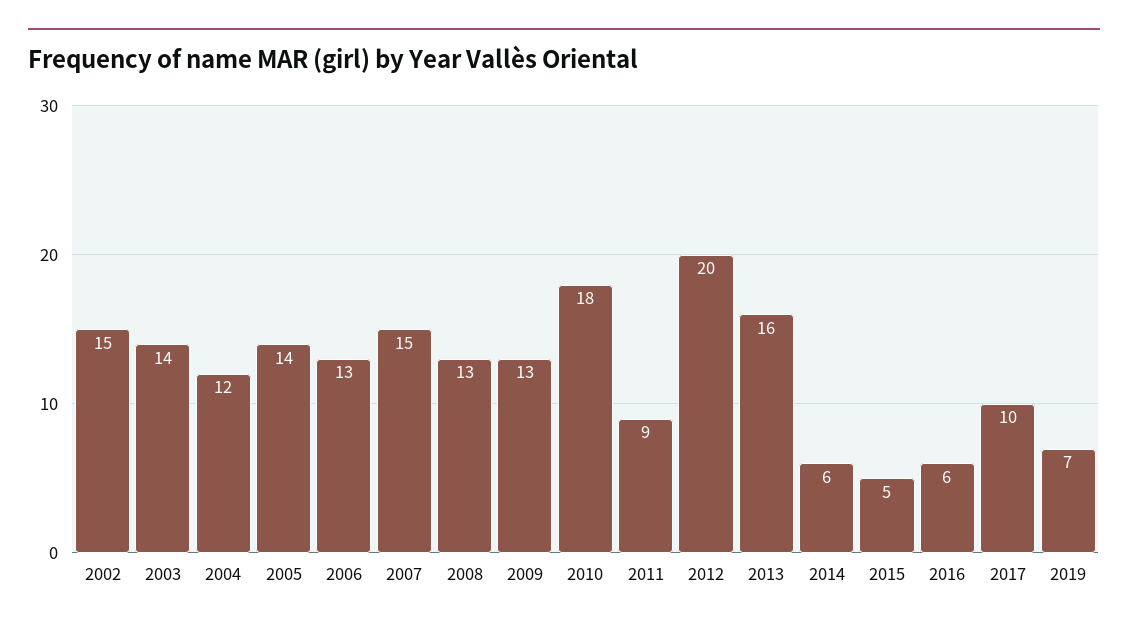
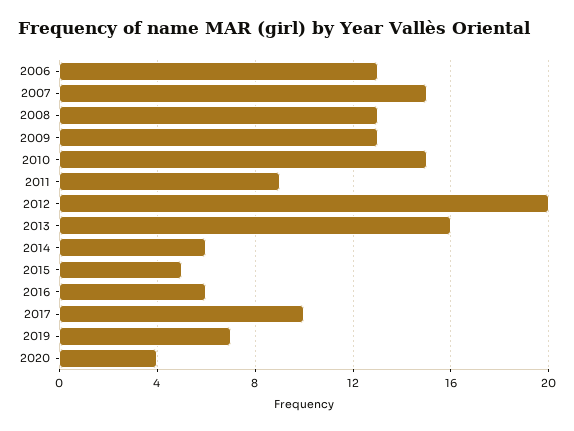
2002: 15 -> none
2003: 14 -> none
2004: 12 -> none
2005: 14 -> none
2010: 18 -> 15
2020: none -> 4

